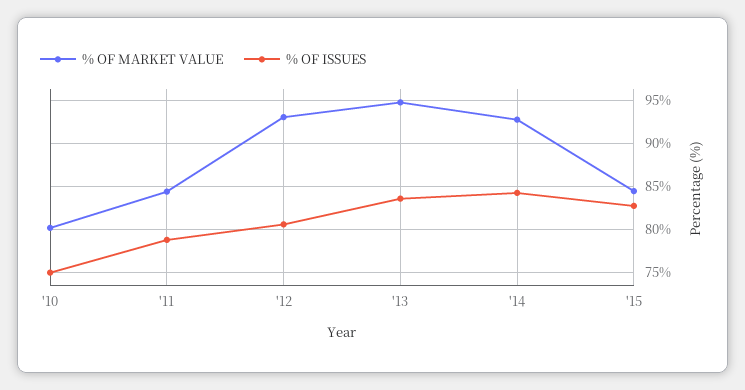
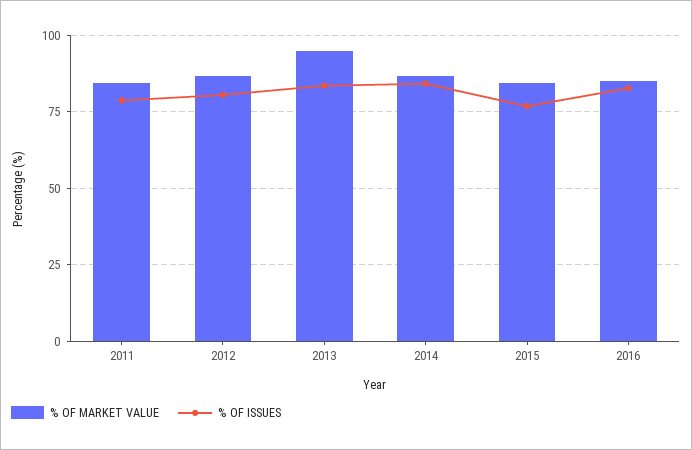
% OF MARKET VALUE, '10: 80 -> none
% OF ISSUES, '10: 75 -> none
% OF MARKET VALUE, '12: 93 -> 87.5
% OF MARKET VALUE, '14: 93 -> 87.5
% OF ISSUES, '15: 83 -> 77.5
% OF MARKET VALUE, 2016: none -> 85
% OF ISSUES, 2016: none -> 82.5

